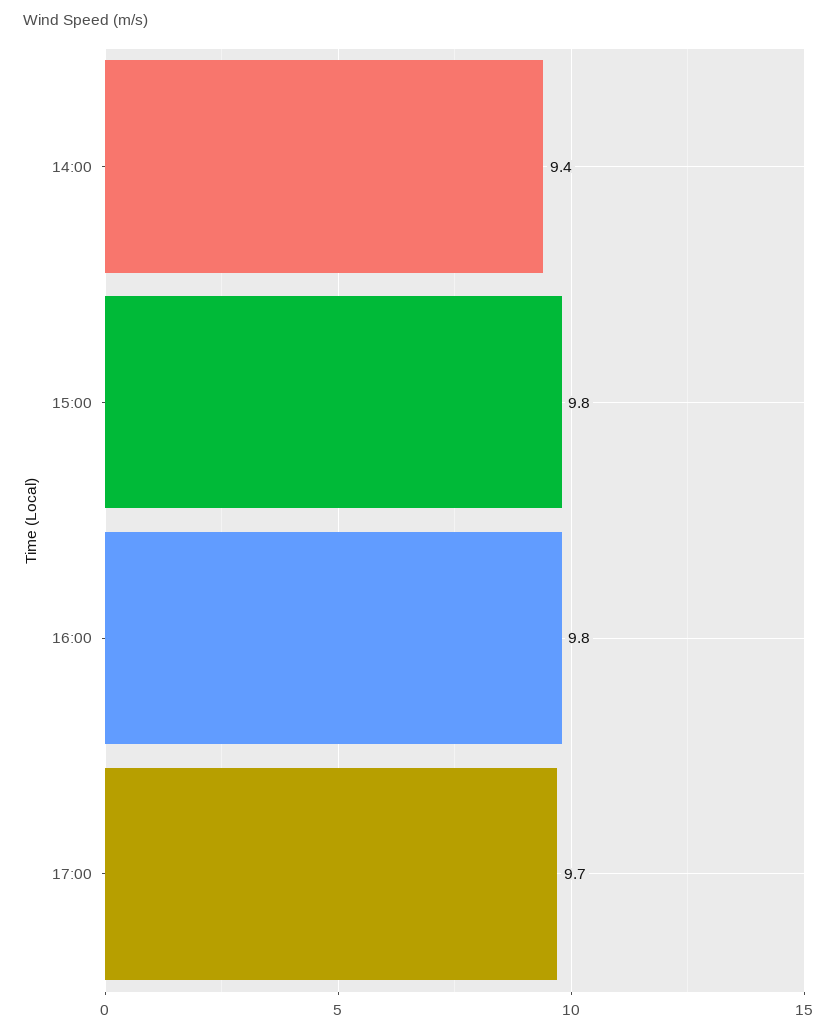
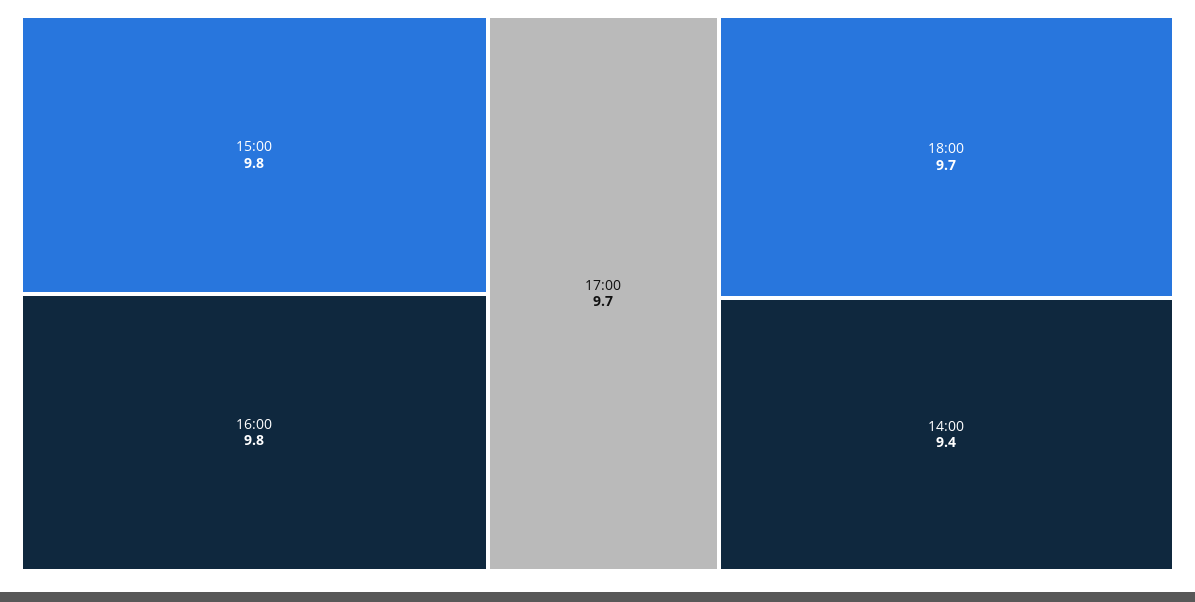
18:00: none -> 9.7

